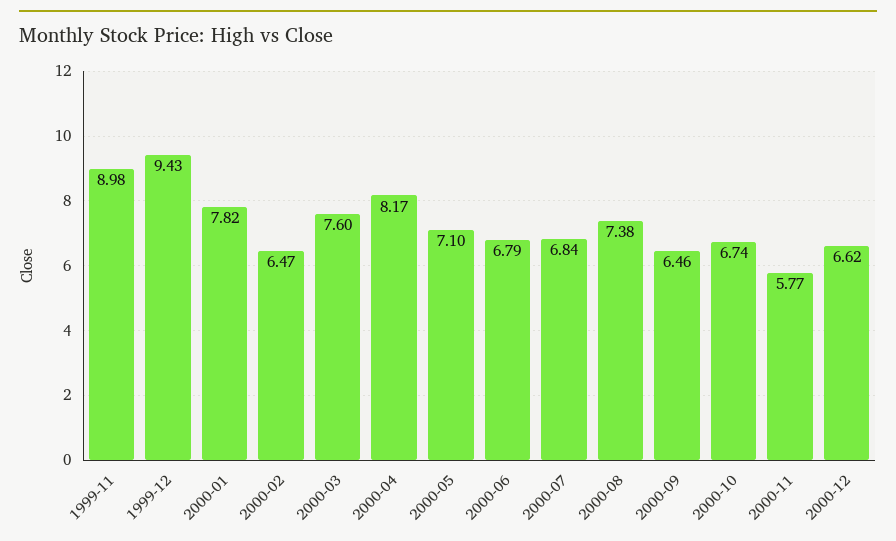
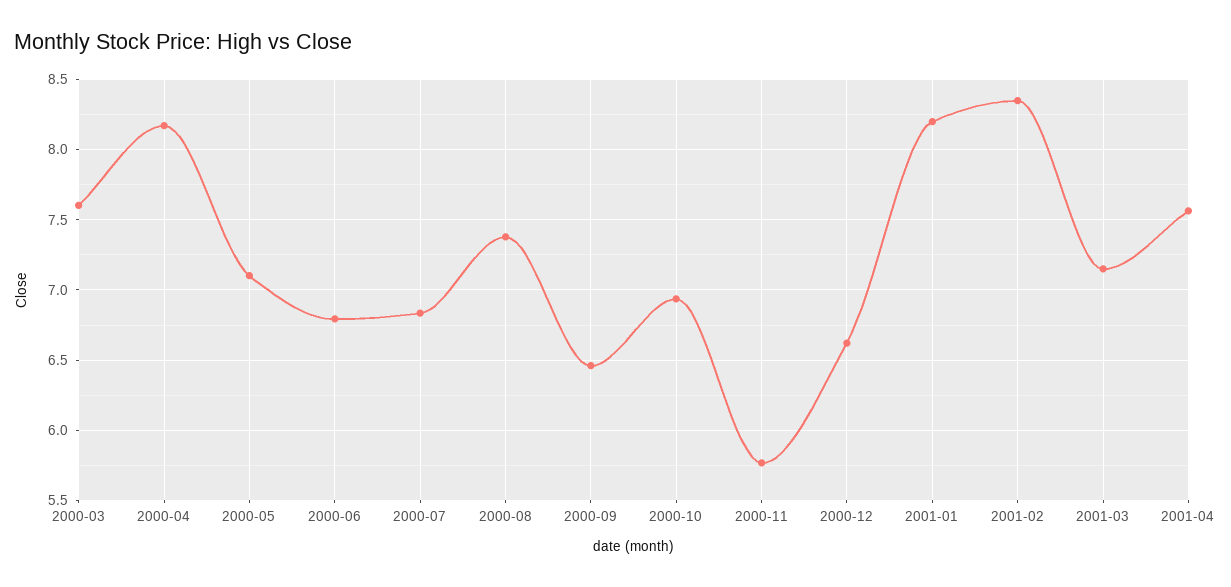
1999-11: 8.98 -> none
1999-12: 9.43 -> none
2000-01: 7.82 -> none
2000-02: 6.47 -> none
2000-10: 6.74 -> 6.95
2001-01: none -> 8.2
2001-02: none -> 8.35
2001-03: none -> 7.15
2001-04: none -> 7.55

